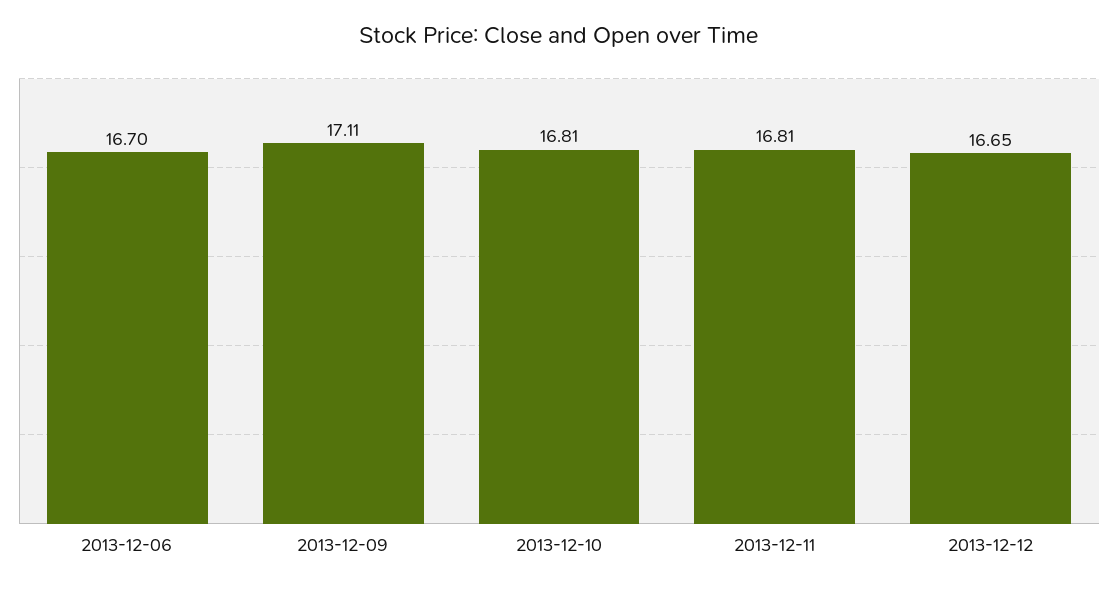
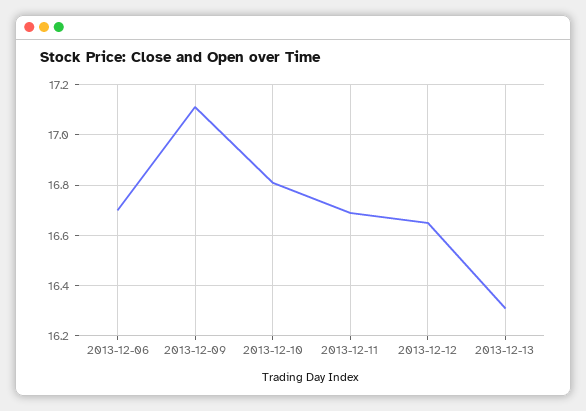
2013-12-11: 16.81 -> 16.7
2013-12-13: none -> 16.3

